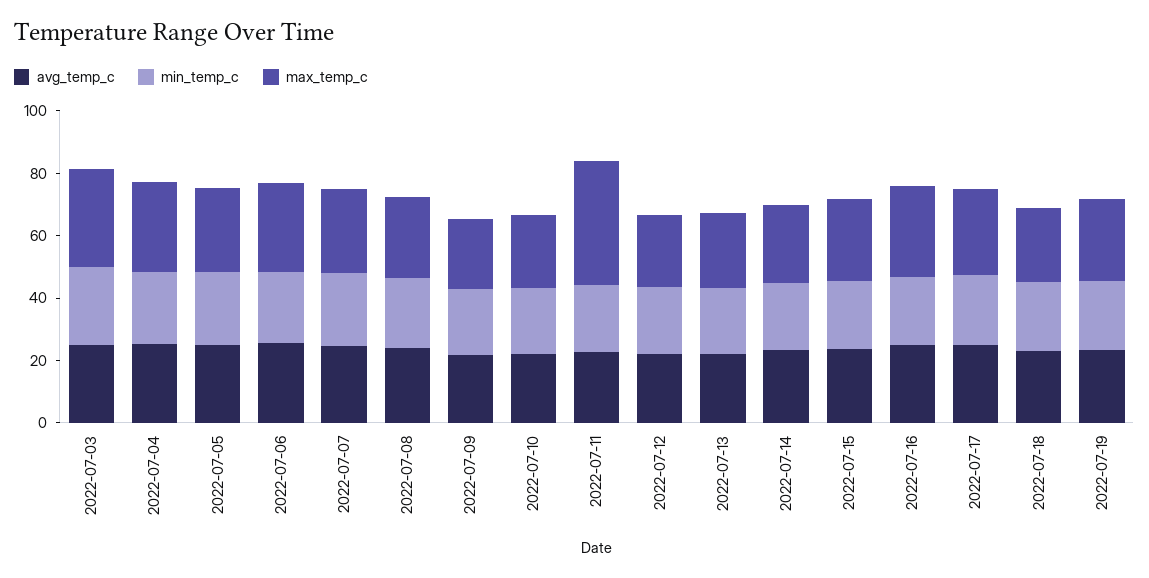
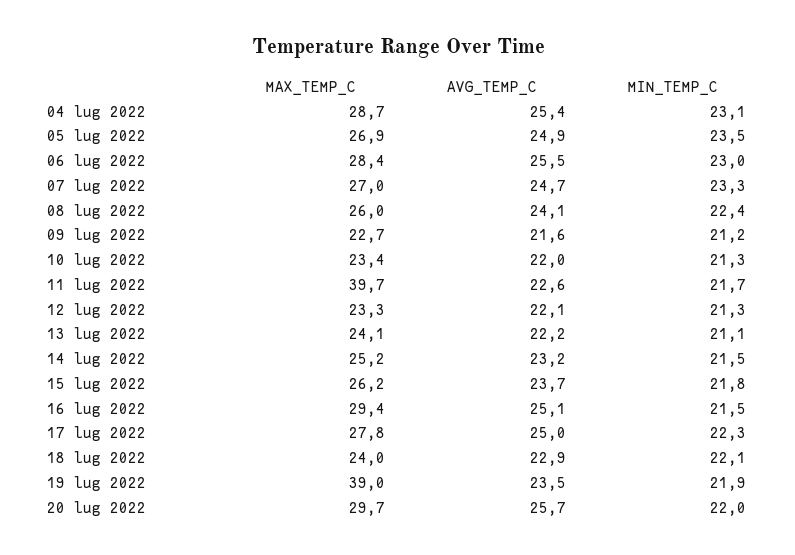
avg_temp_c, 2022-07-03: 25 -> none
min_temp_c, 2022-07-03: 25 -> none
max_temp_c, 2022-07-03: 30 -> none
max_temp_c, 2022-07-19: 25 -> 39
max_temp_c, 20 lug 2022: none -> 29.7
avg_temp_c, 20 lug 2022: none -> 25.7
min_temp_c, 20 lug 2022: none -> 22

